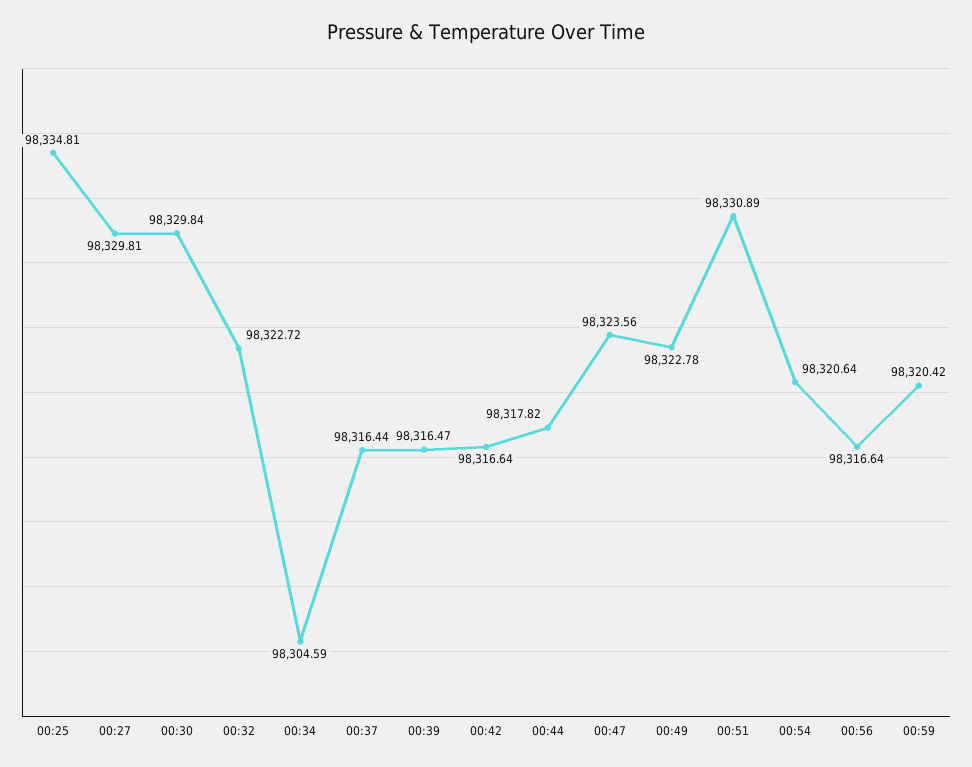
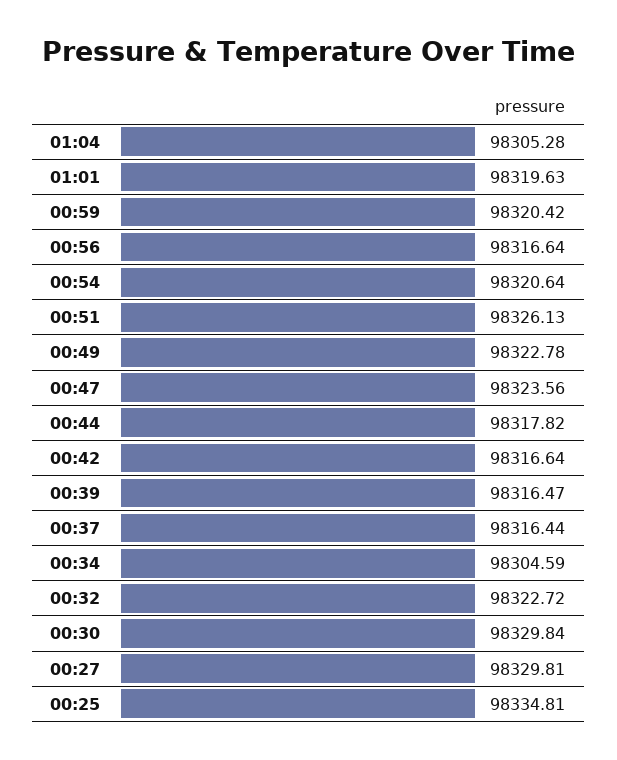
00:51: 98330.89 -> 98326.13
01:04: none -> 98305.28
01:01: none -> 98319.63

